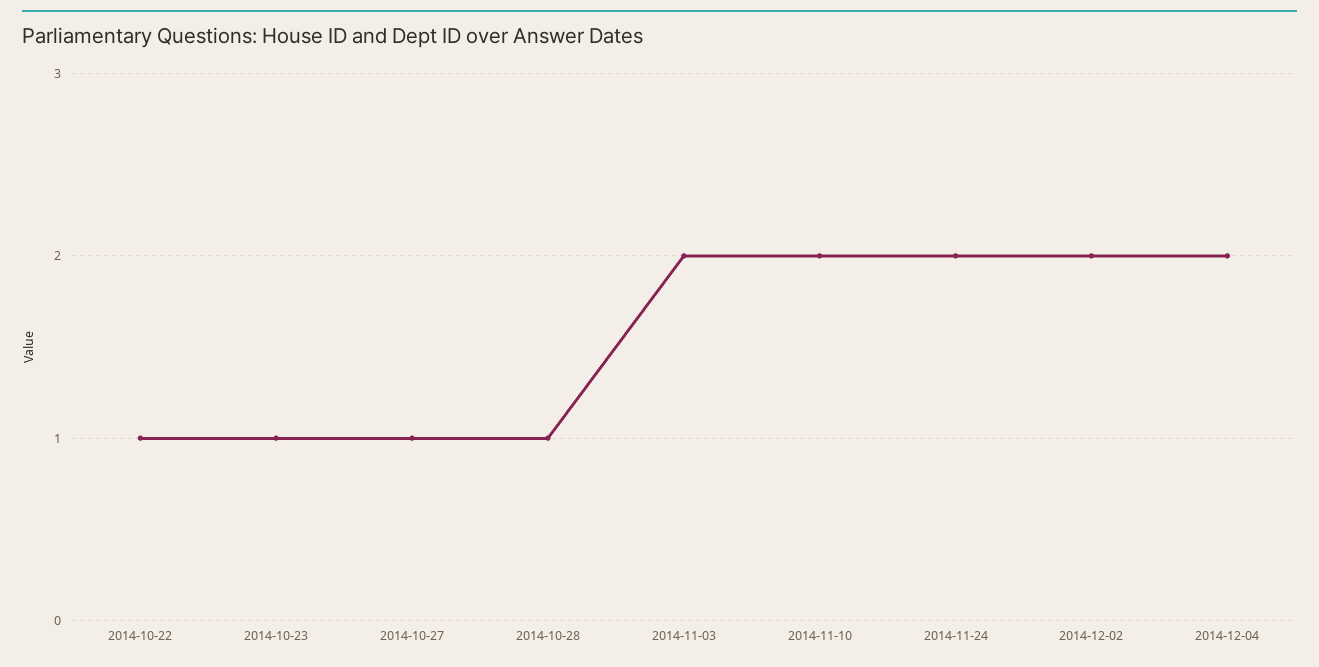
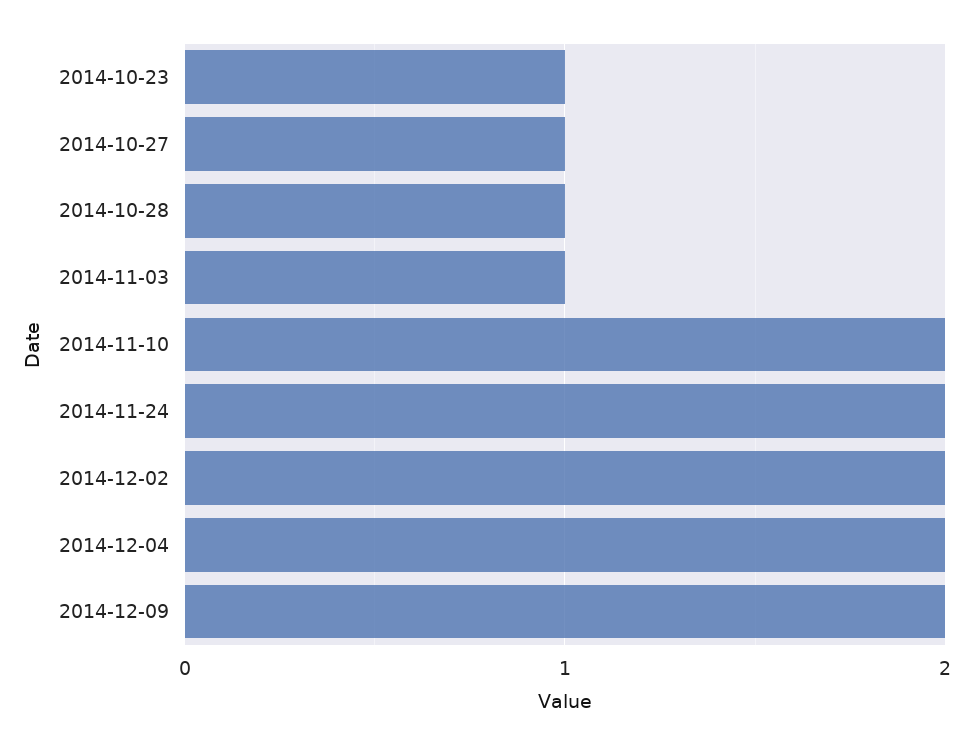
2014-10-22: 1 -> none
2014-11-03: 2 -> 1
2014-12-09: none -> 2

